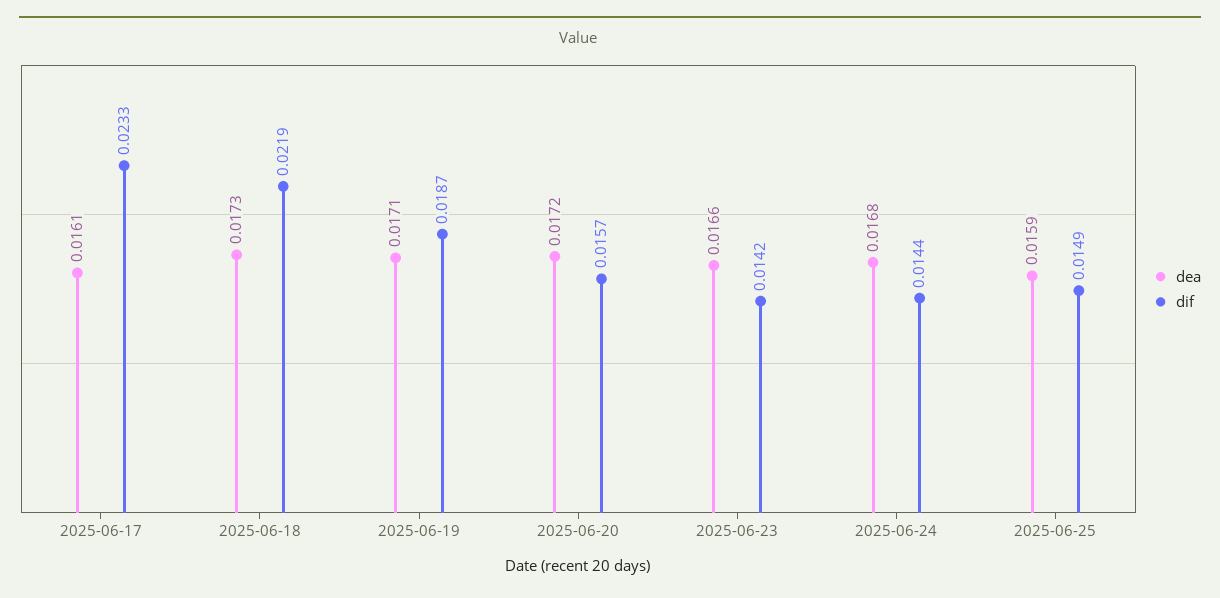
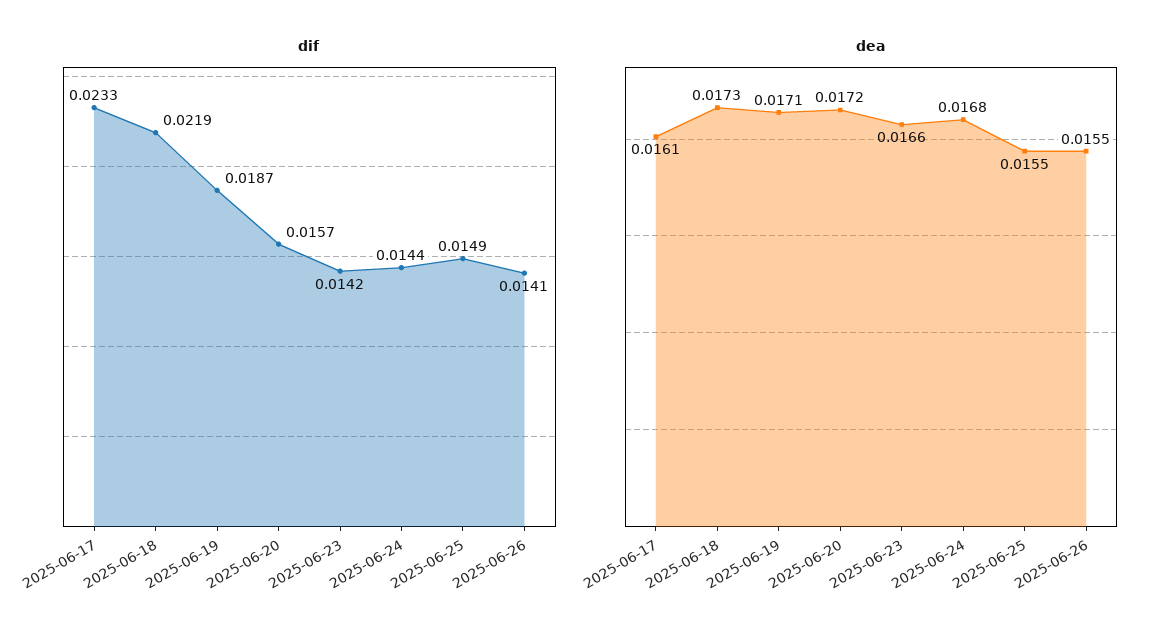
dea, 2025-06-25: 0.0159 -> 0.0155
dif, 2025-06-26: none -> 0.0141
dea, 2025-06-26: none -> 0.0155

